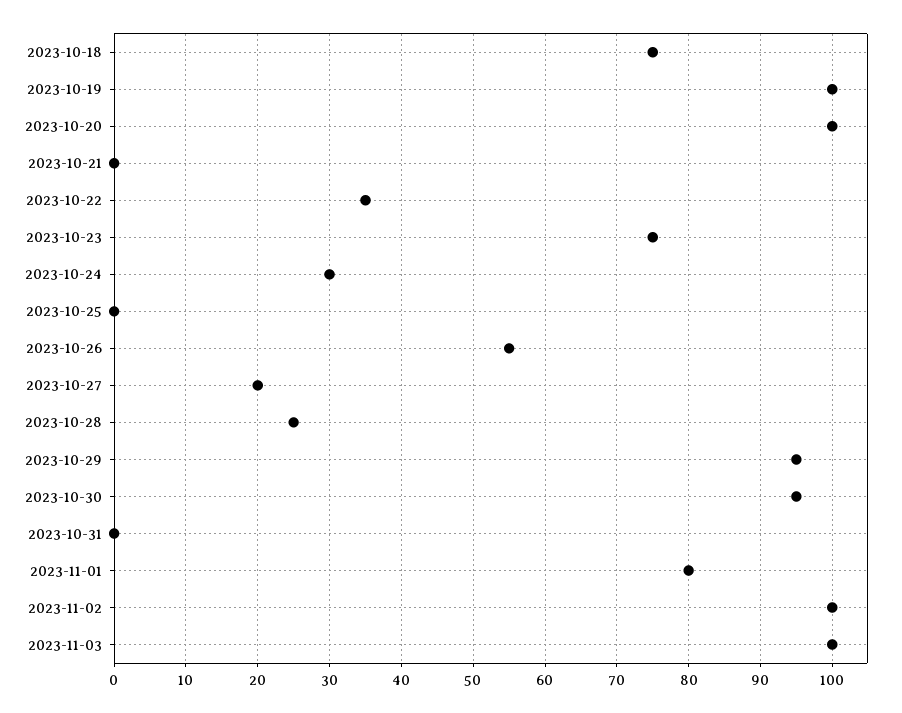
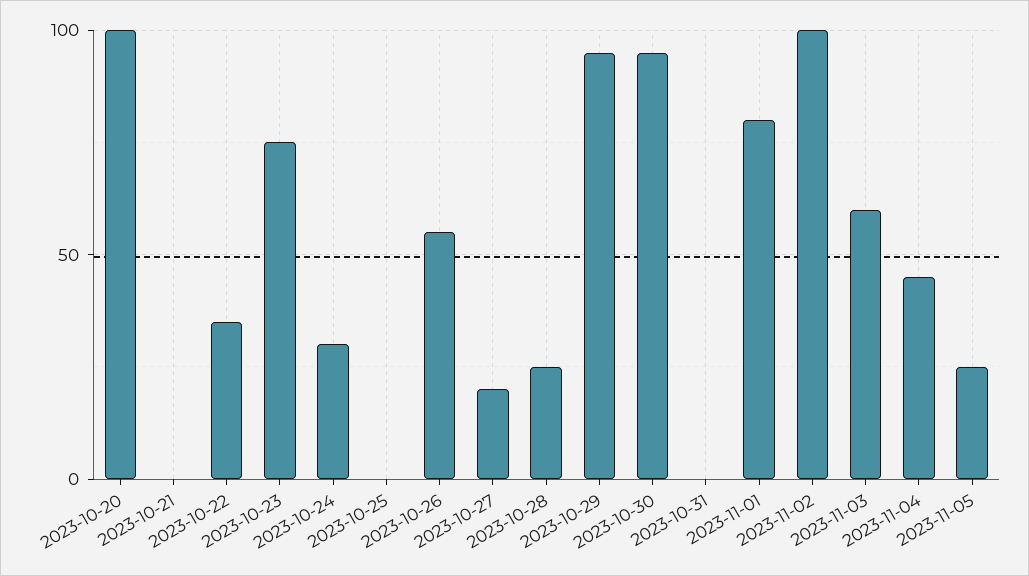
2023-10-18: 75 -> none
2023-10-19: 100 -> none
2023-11-03: 100 -> 60
2023-11-04: none -> 45
2023-11-05: none -> 25

